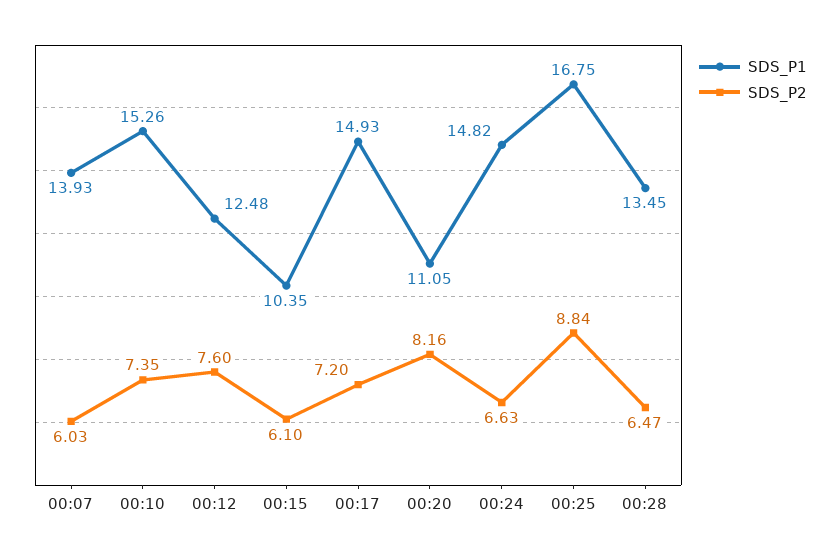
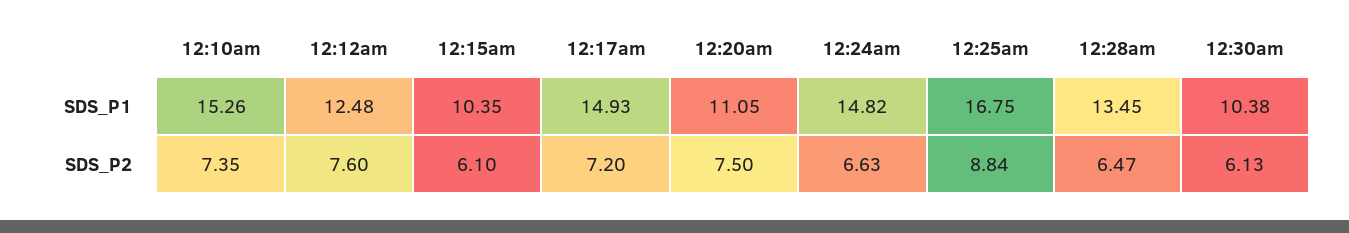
SDS_P1, 00:07: 13.93 -> none
SDS_P2, 00:07: 6.03 -> none
SDS_P2, 00:20: 8.16 -> 7.5
SDS_P1, 12:30am: none -> 10.38
SDS_P2, 12:30am: none -> 6.13

